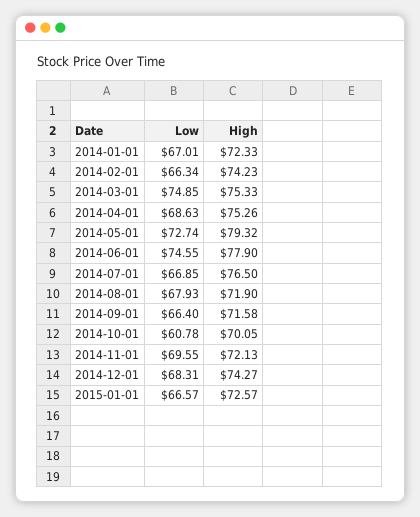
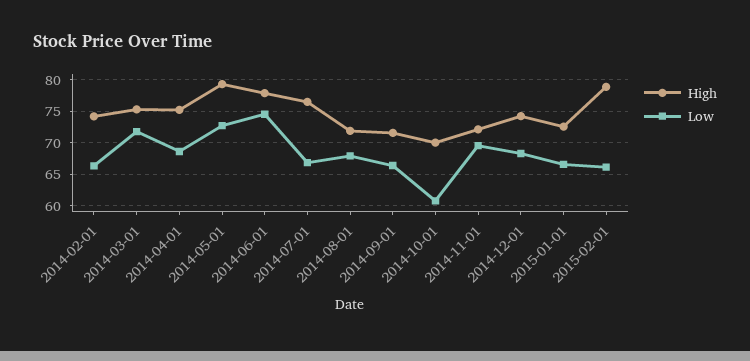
Low, 2014-01-01: 67.01 -> none
High, 2014-01-01: 72.33 -> none
Low, 2014-03-01: 74.85 -> 72
High, 2015-02-01: none -> 79
Low, 2015-02-01: none -> 66

